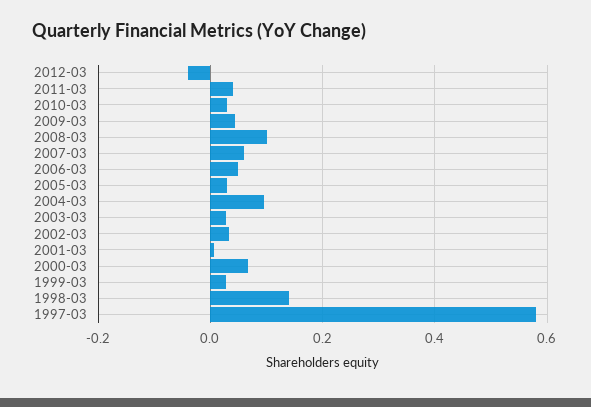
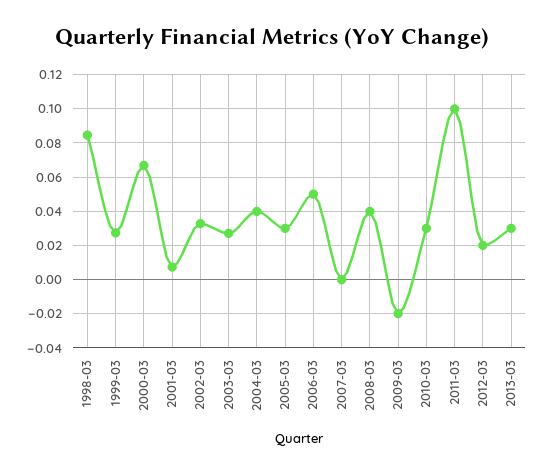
2012-03: -0.04 -> 0.02
2011-03: 0.04 -> 0.1
2009-03: 0.04 -> -0.02
2008-03: 0.1 -> 0.04
2007-03: 0.06 -> 0
2004-03: 0.1 -> 0.04
1998-03: 0.14 -> 0.085
1997-03: 0.58 -> none
2013-03: none -> 0.03

